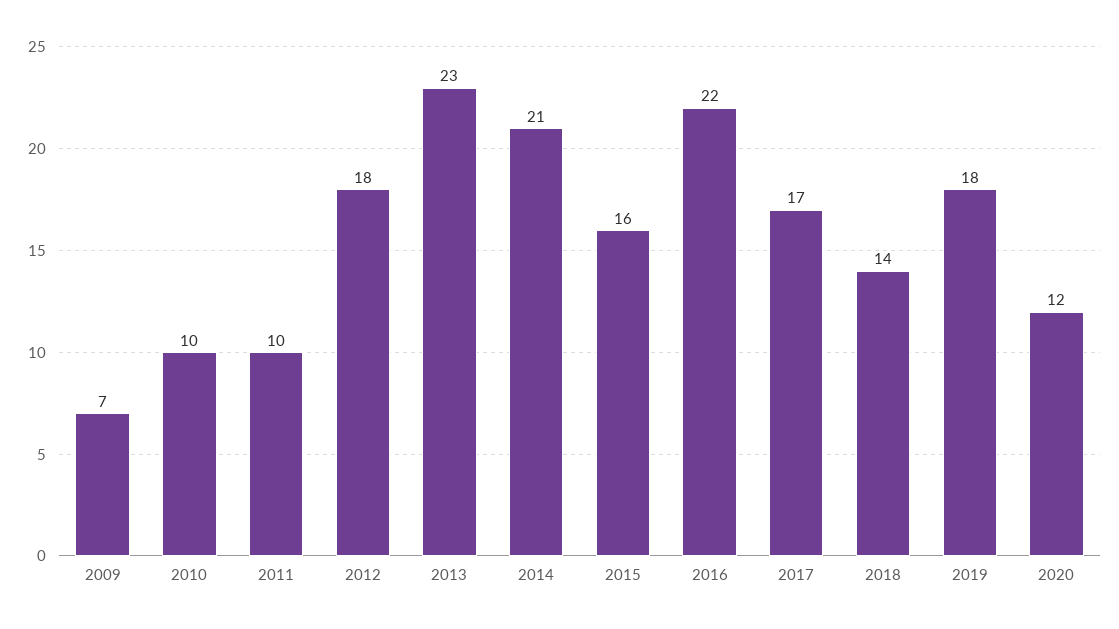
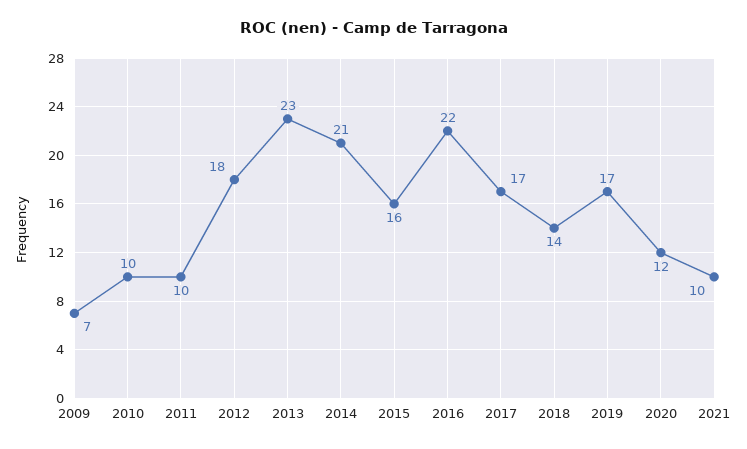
2019: 18 -> 17
2021: none -> 10

